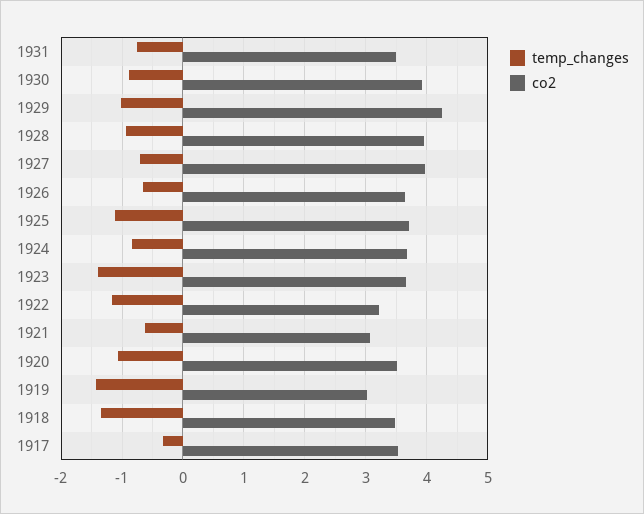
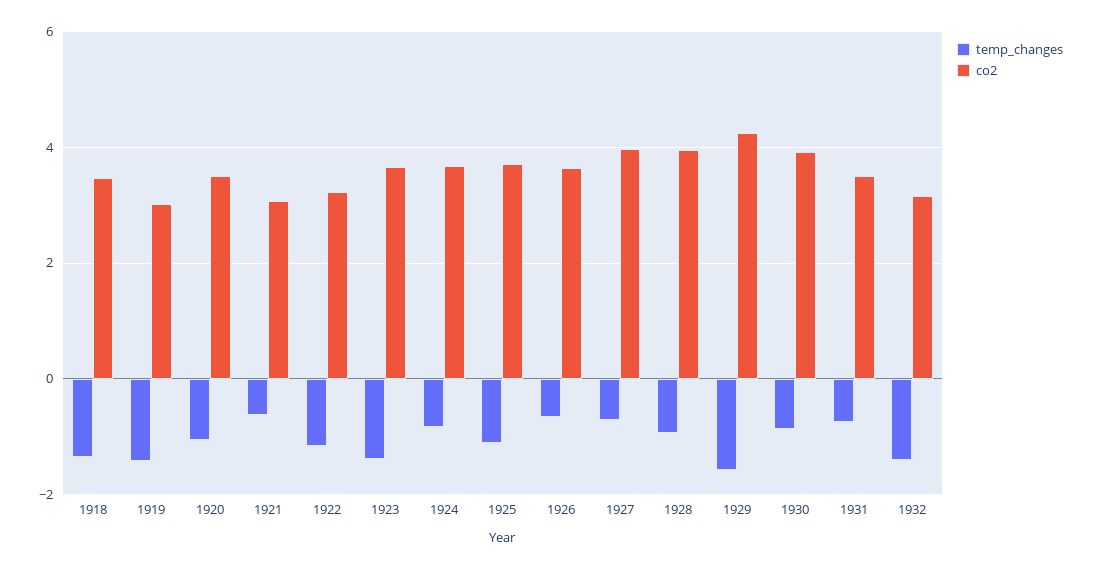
temp_changes, 1929: -1 -> -1.6
temp_changes, 1917: -0.3 -> none
co2, 1917: 3.5 -> none
temp_changes, 1932: none -> -1.4
co2, 1932: none -> 3.2

